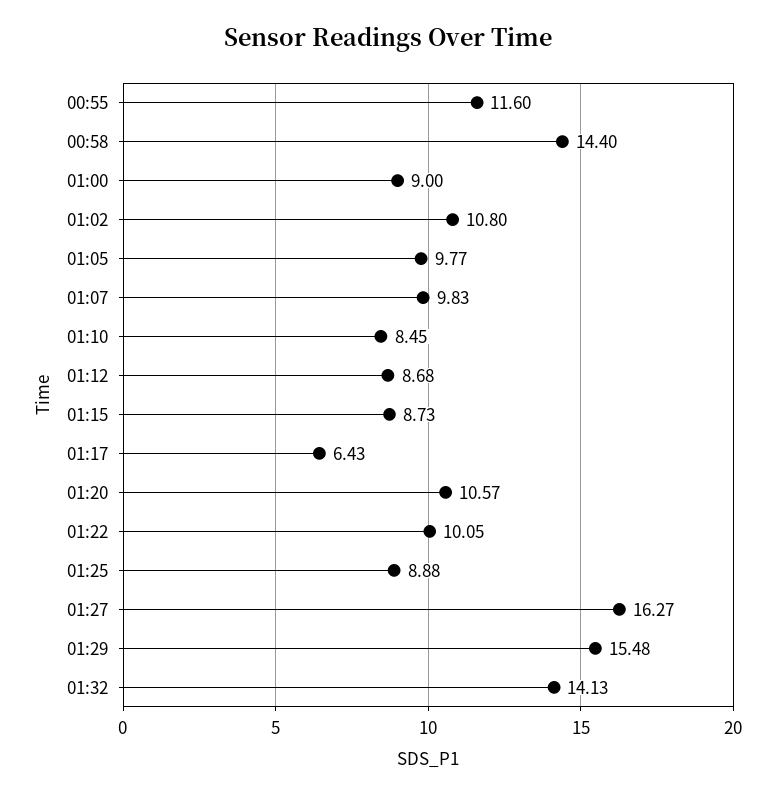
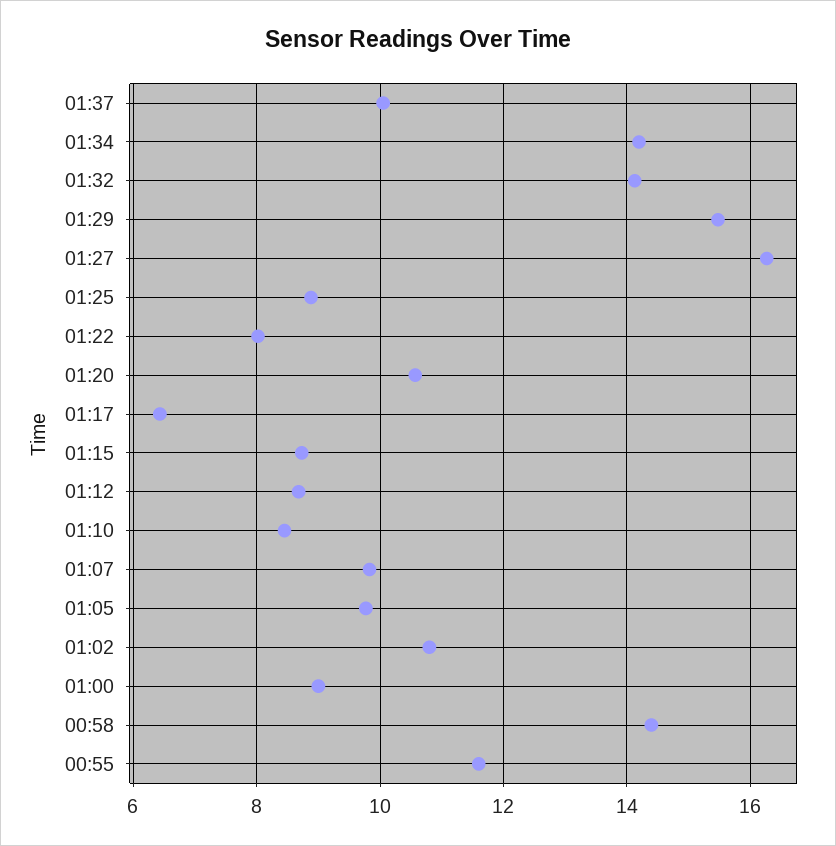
01:22: 10.05 -> 8
01:37: none -> 10
01:34: none -> 14.2

